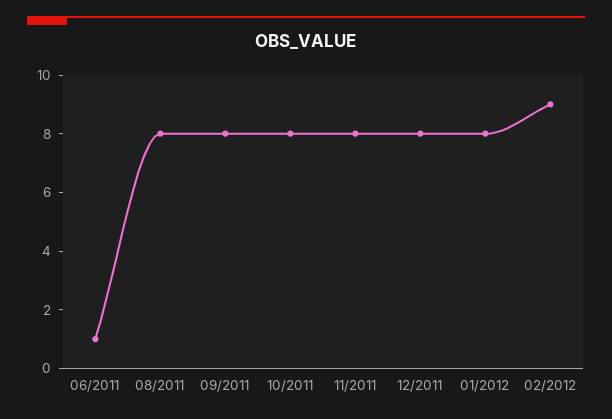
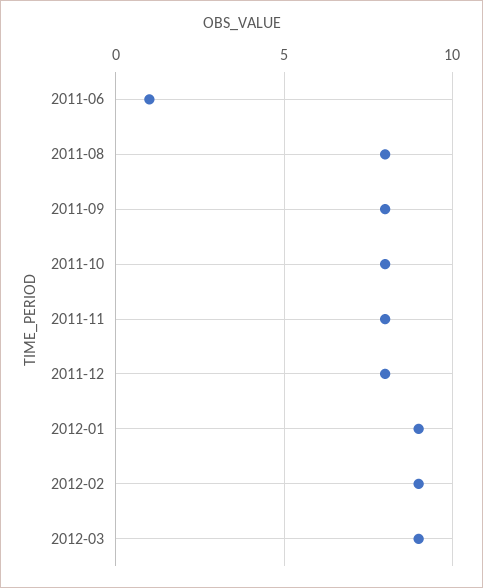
01/2012: 8 -> 9
2012-03: none -> 9

